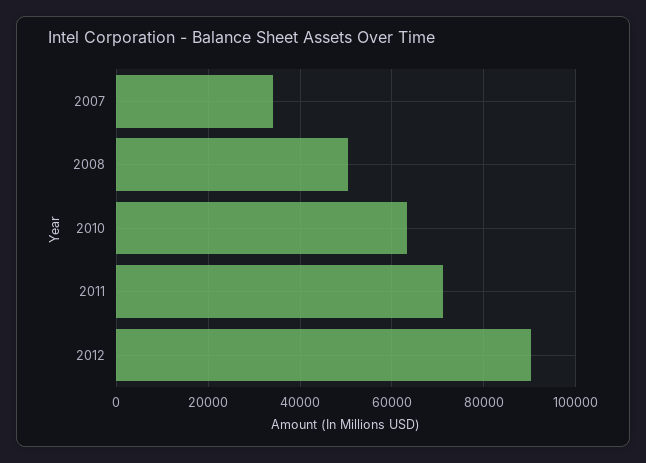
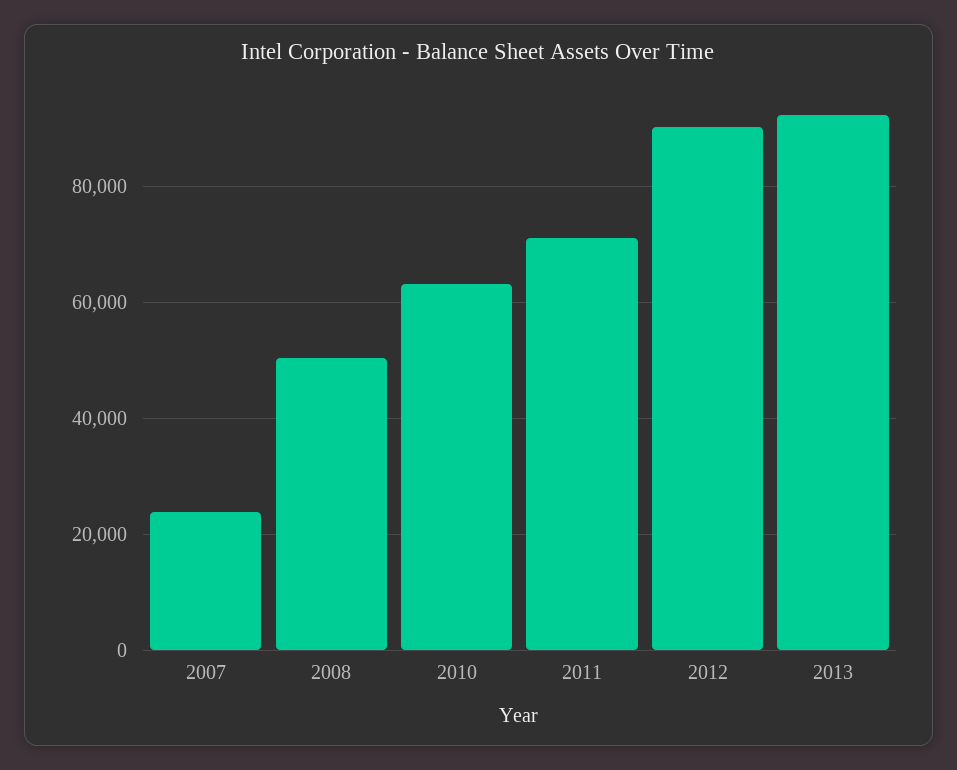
2007: 34000 -> 24000
2013: none -> 92000

